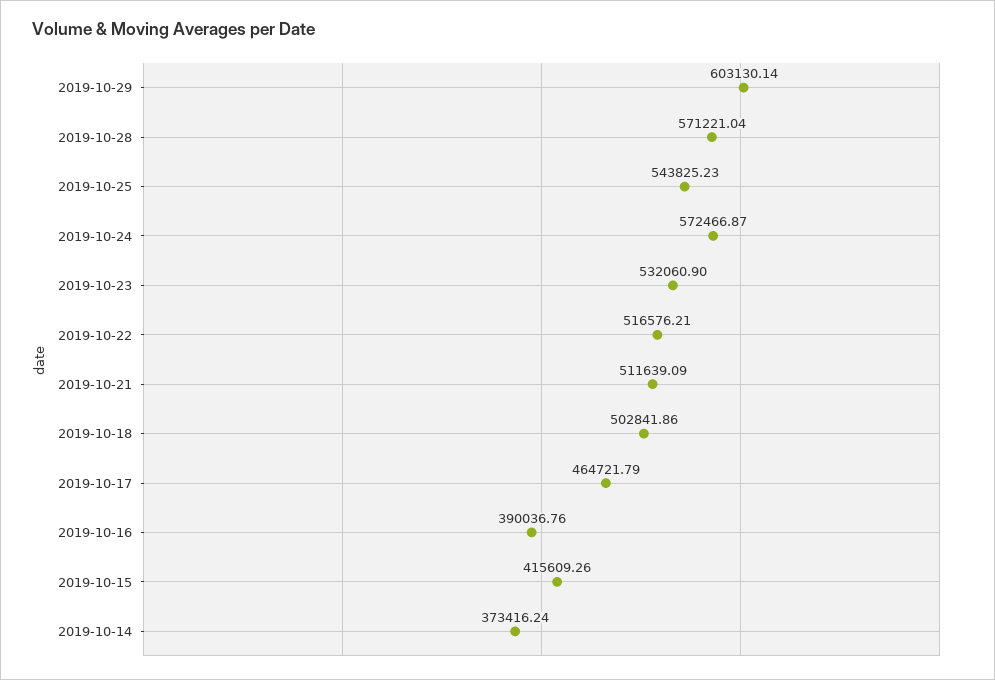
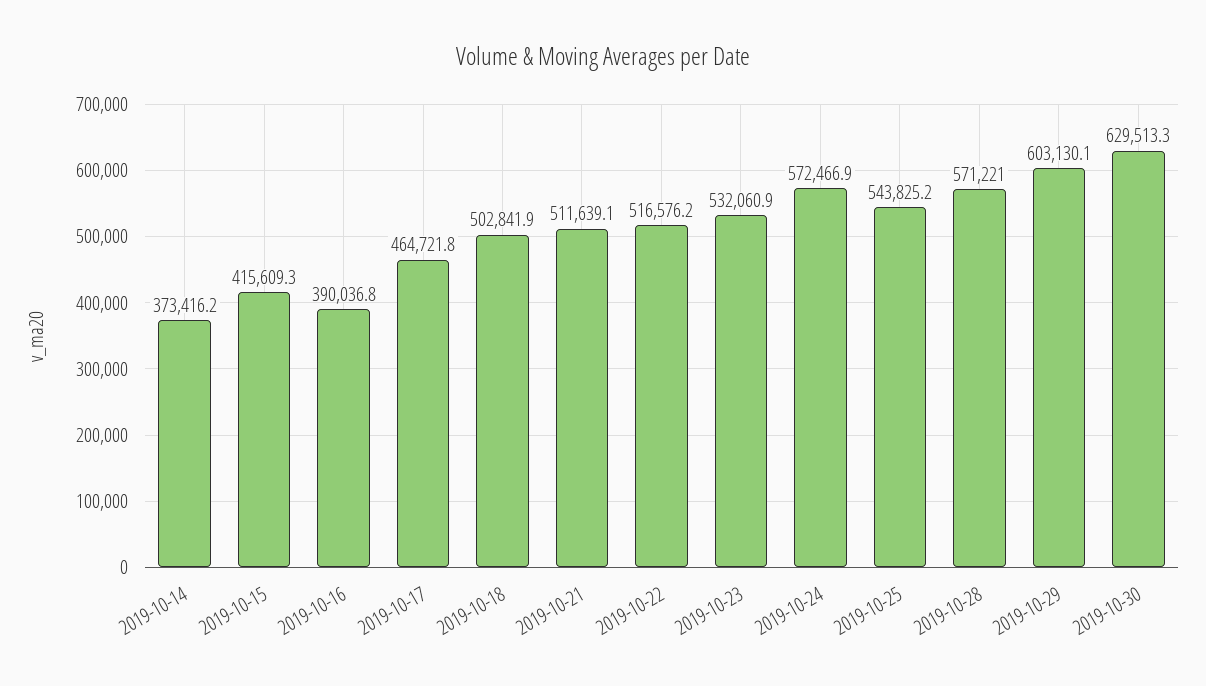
2019-10-30: none -> 629513.3

